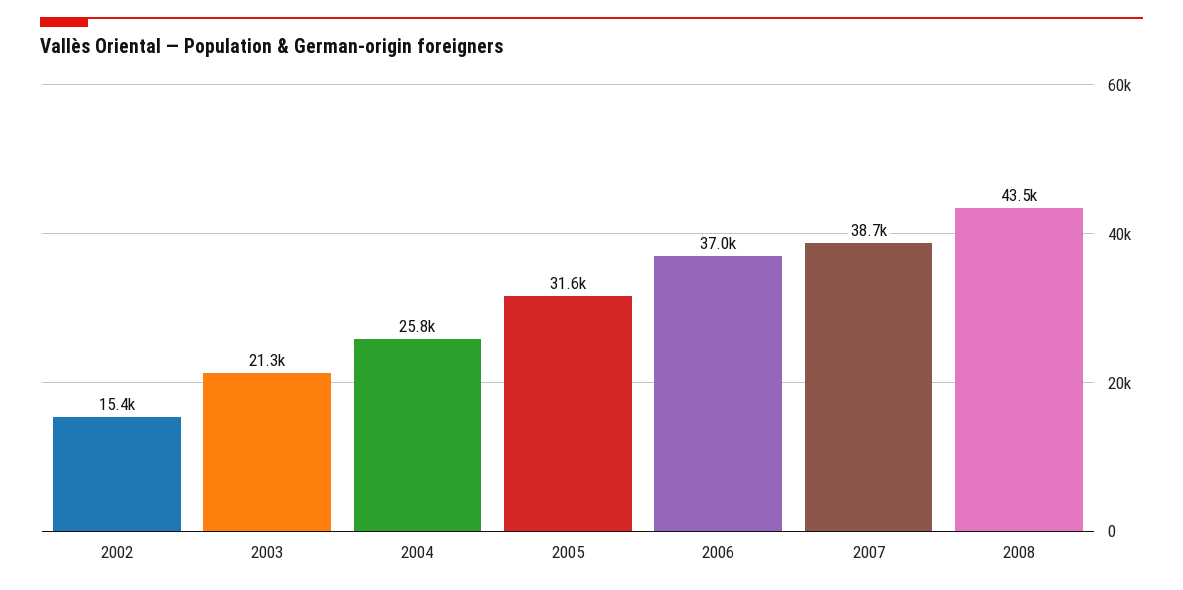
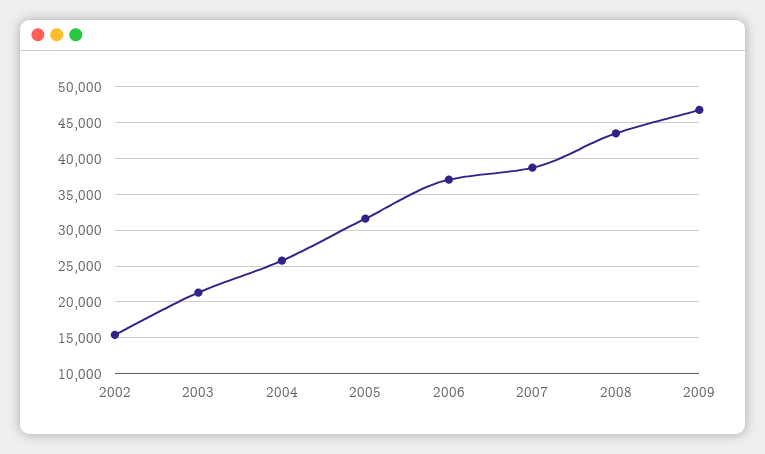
2009: none -> 47000

